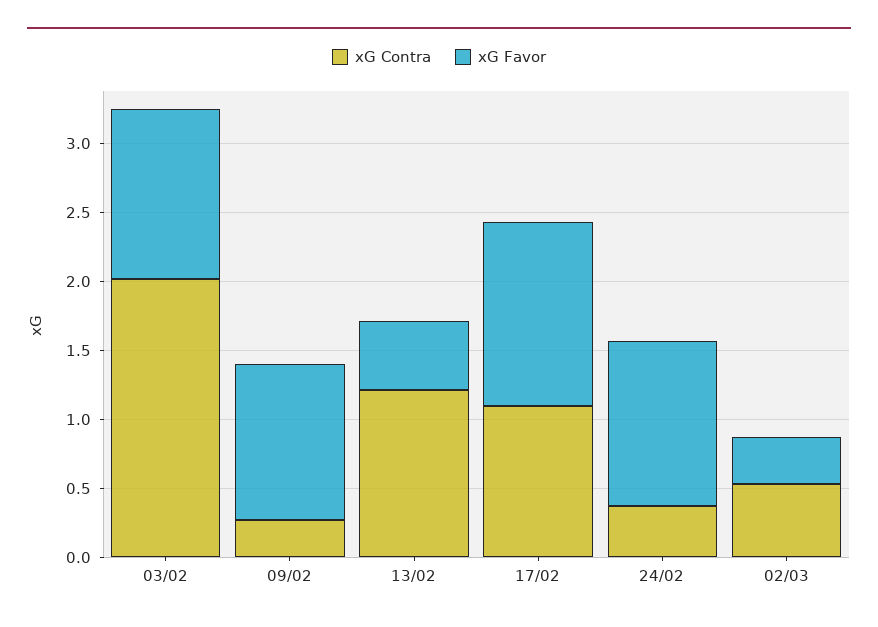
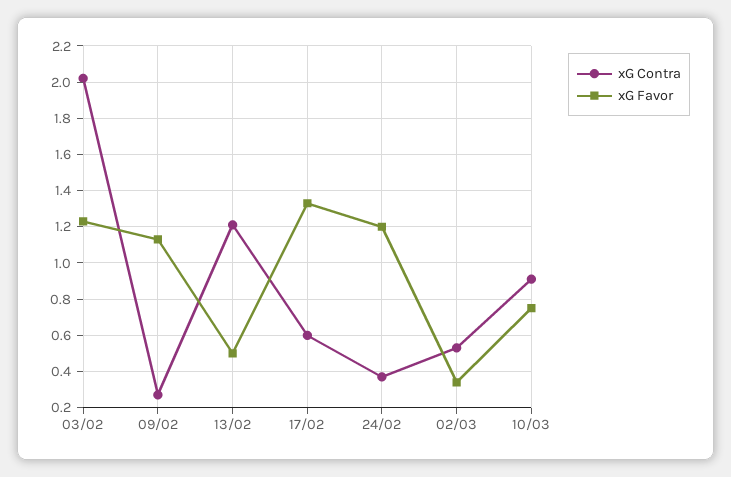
xG Contra, 17/02: 1.1 -> 0.6
xG Contra, 10/03: none -> 0.9
xG Favor, 10/03: none -> 0.75

